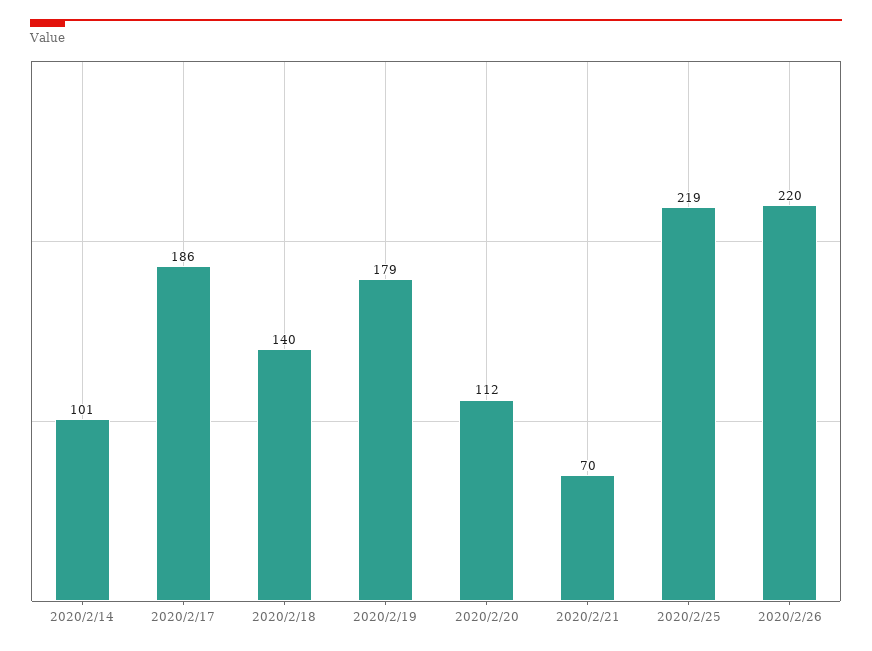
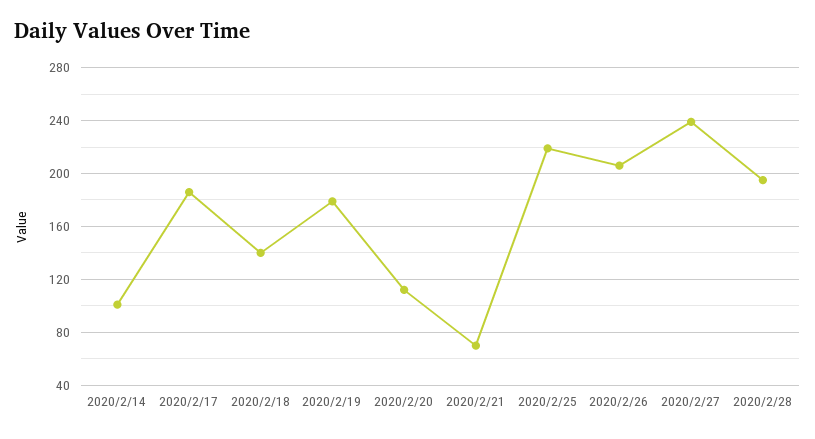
2020/2/26: 220 -> 205
2020/2/27: none -> 240
2020/2/28: none -> 195

